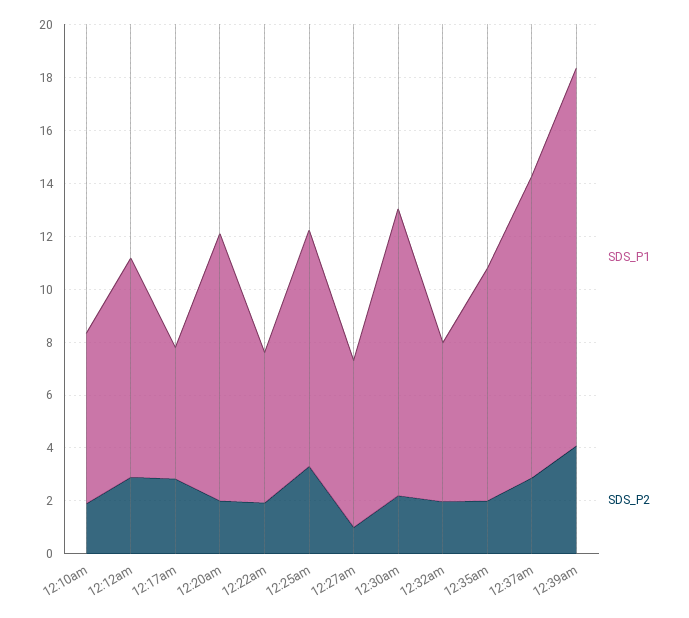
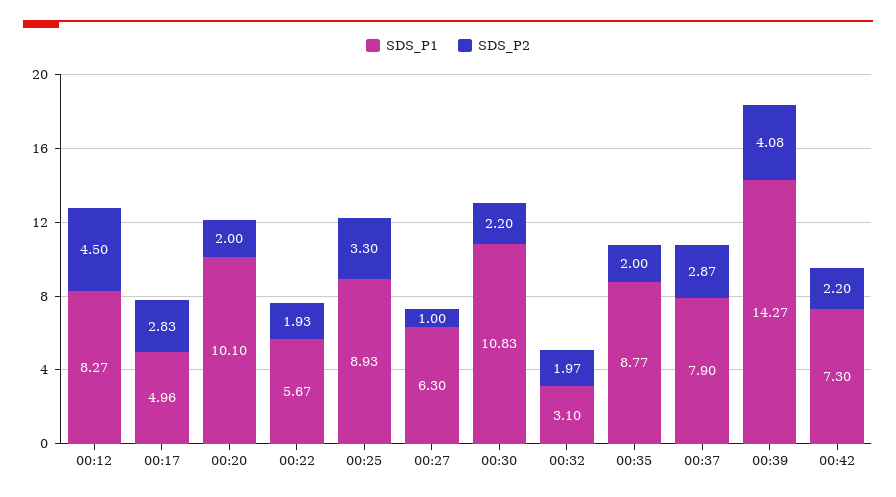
SDS_P1, 12:10am: 6.5 -> none
SDS_P2, 12:10am: 2 -> none
SDS_P2, 12:12am: 3 -> 4.5
SDS_P1, 12:32am: 6 -> 3.1
SDS_P1, 12:37am: 11.5 -> 7.9
SDS_P1, 00:42: none -> 7.3
SDS_P2, 00:42: none -> 2.2

